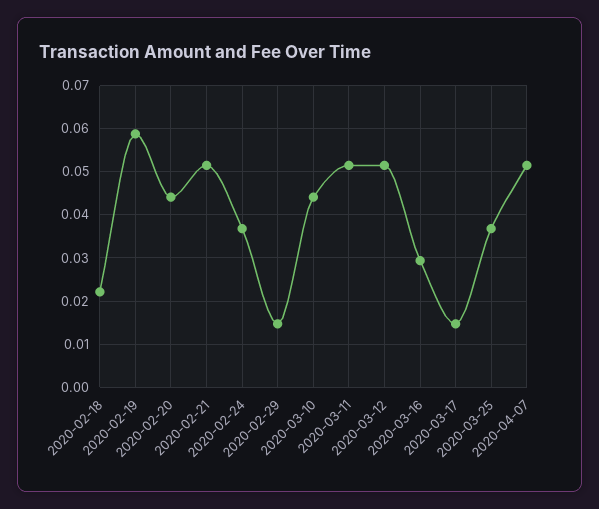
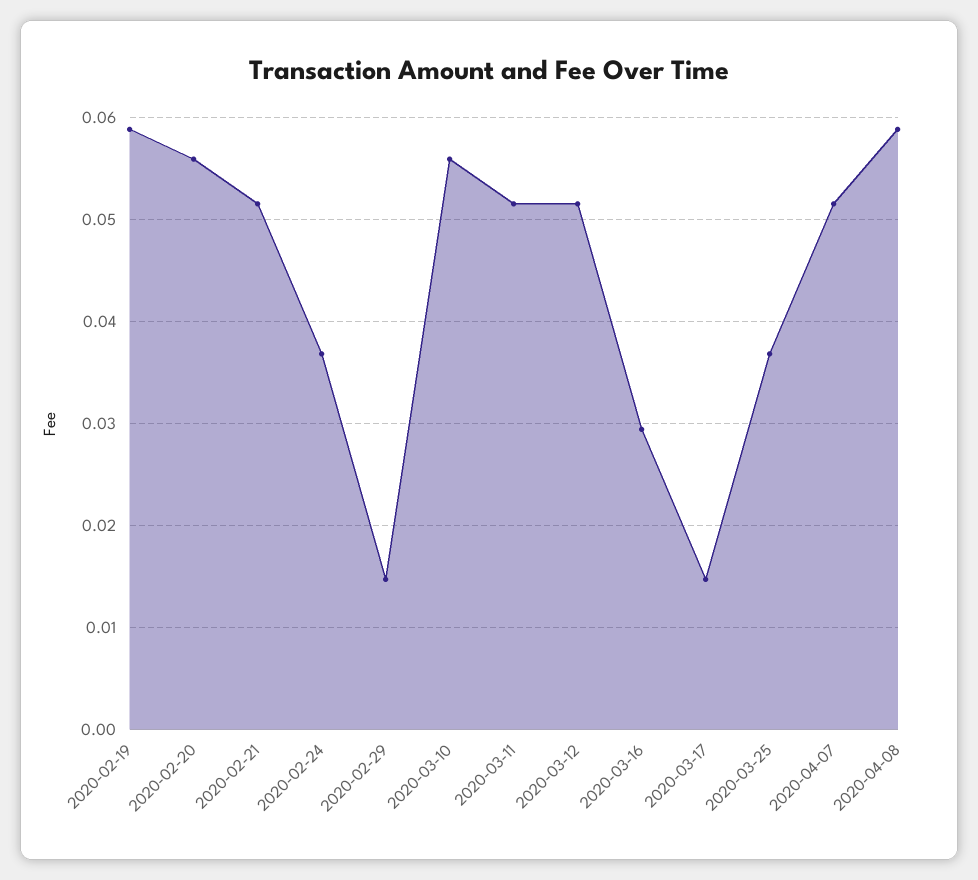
2020-02-18: 0.022 -> none
2020-02-20: 0.044 -> 0.056
2020-03-10: 0.044 -> 0.056
2020-04-08: none -> 0.059

